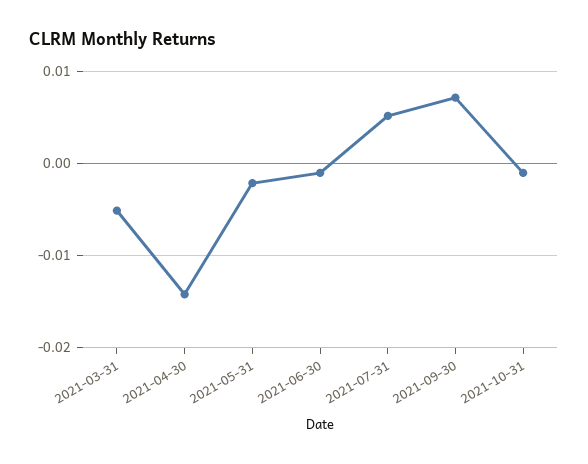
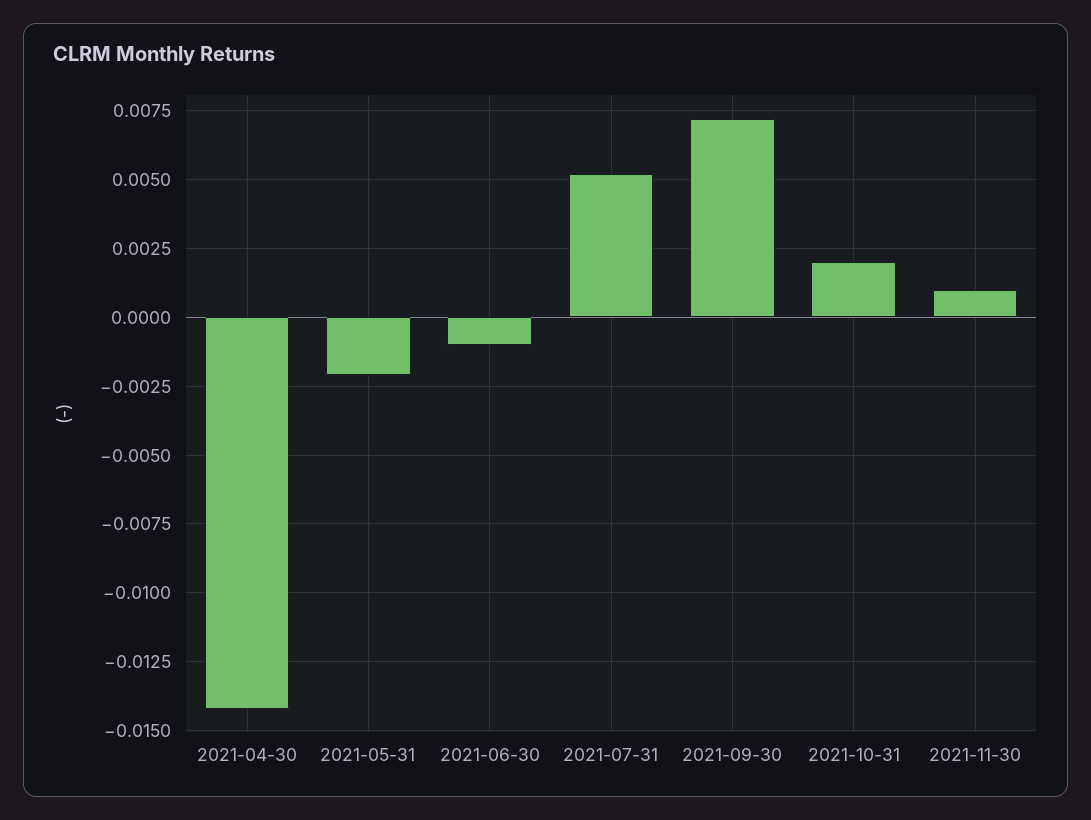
2021-03-31: -0.005 -> none
2021-10-31: -0.001 -> 0.002
2021-11-30: none -> 0.001

